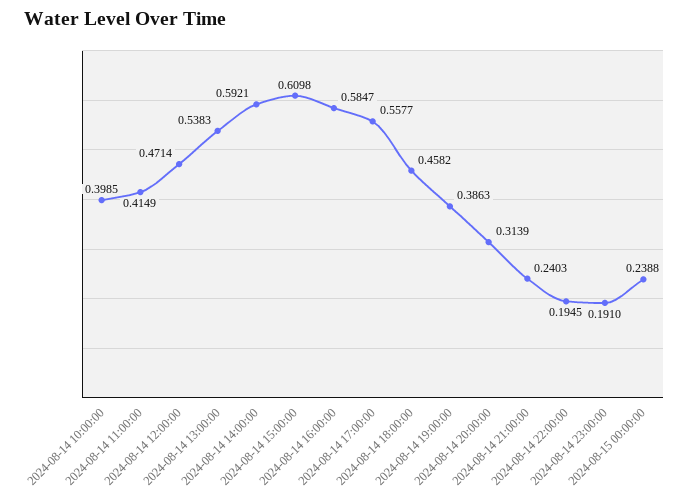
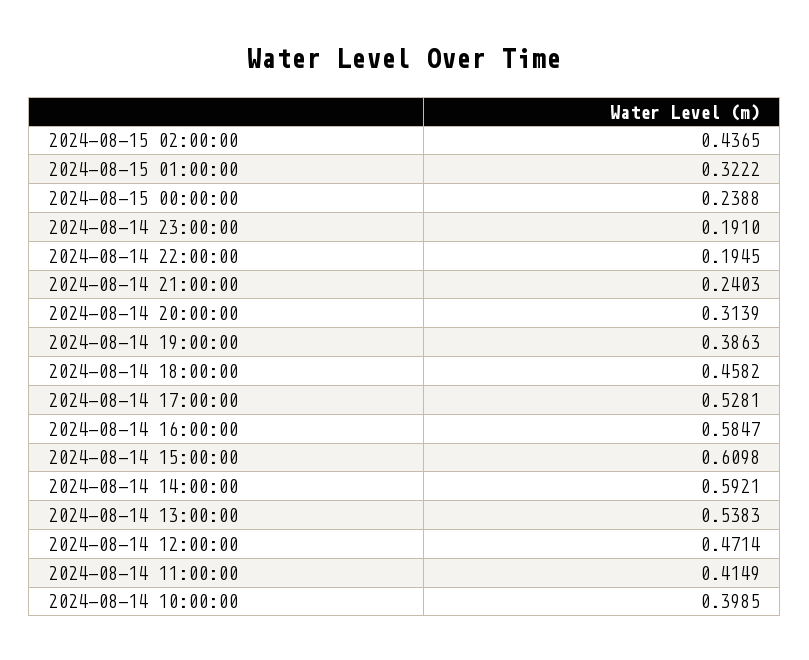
2024-08-14 17:00:00: 0.5577 -> 0.5281
2024-08-15 02:00:00: none -> 0.4365
2024-08-15 01:00:00: none -> 0.3222

